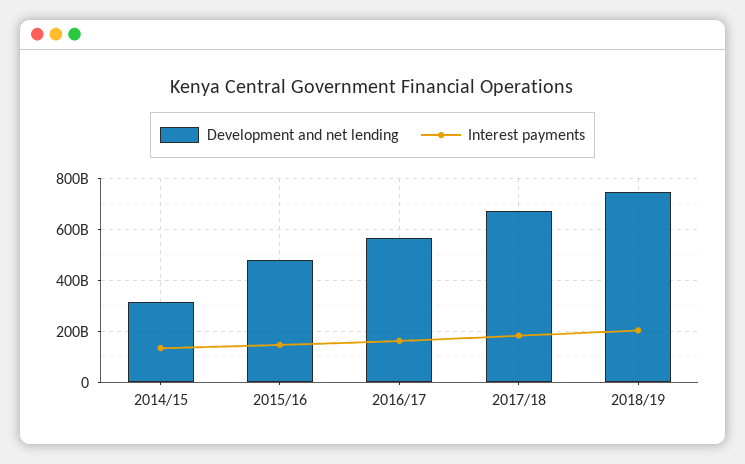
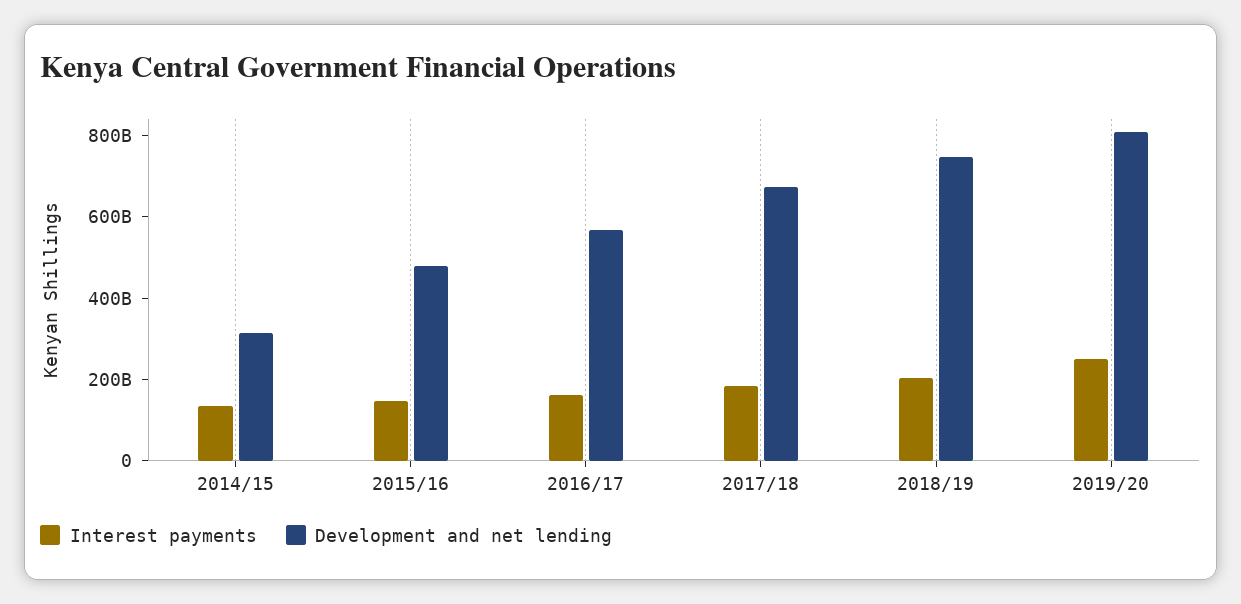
Interest payments, 2019/20: none -> 250000000000
Development and net lending, 2019/20: none -> 800000000000

